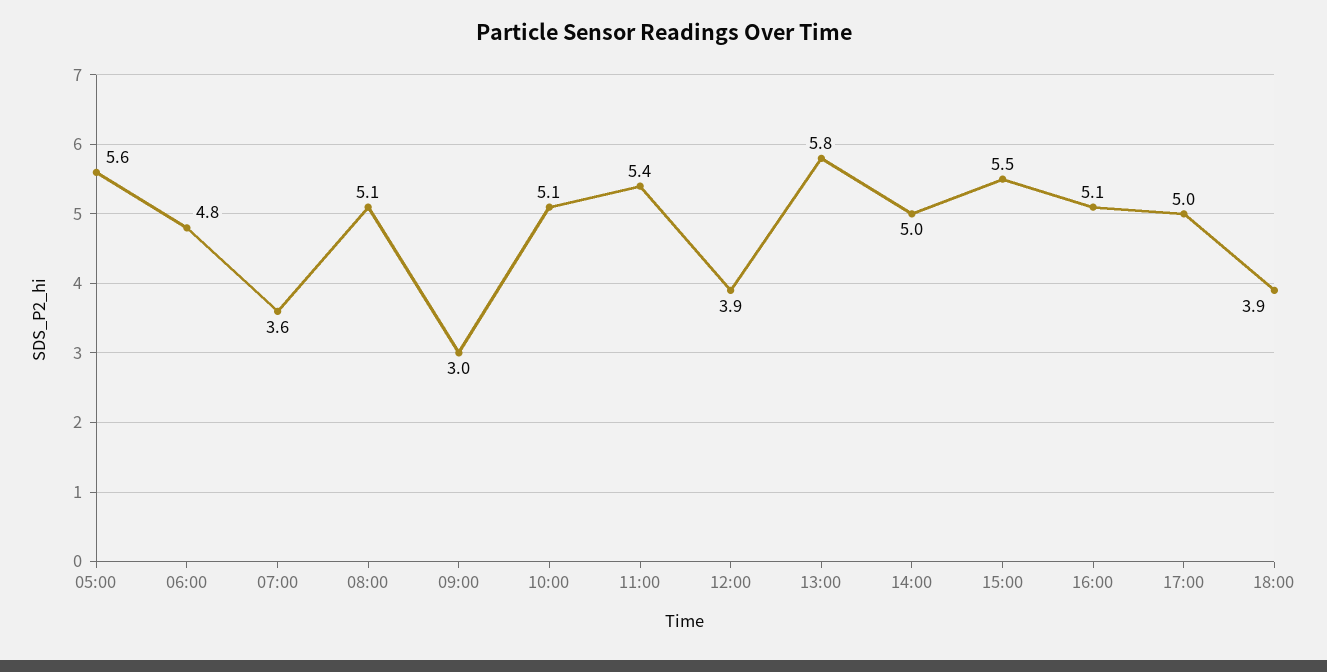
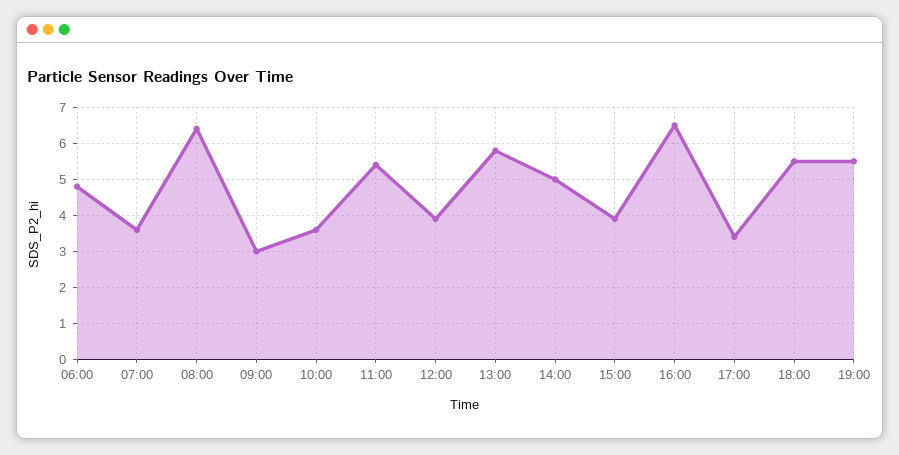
05:00: 5.6 -> none
08:00: 5.1 -> 6.5
10:00: 5.1 -> 3.5
15:00: 5.5 -> 4
16:00: 5.1 -> 6.5
17:00: 5 -> 3.5
18:00: 3.9 -> 5.5
19:00: none -> 5.5

